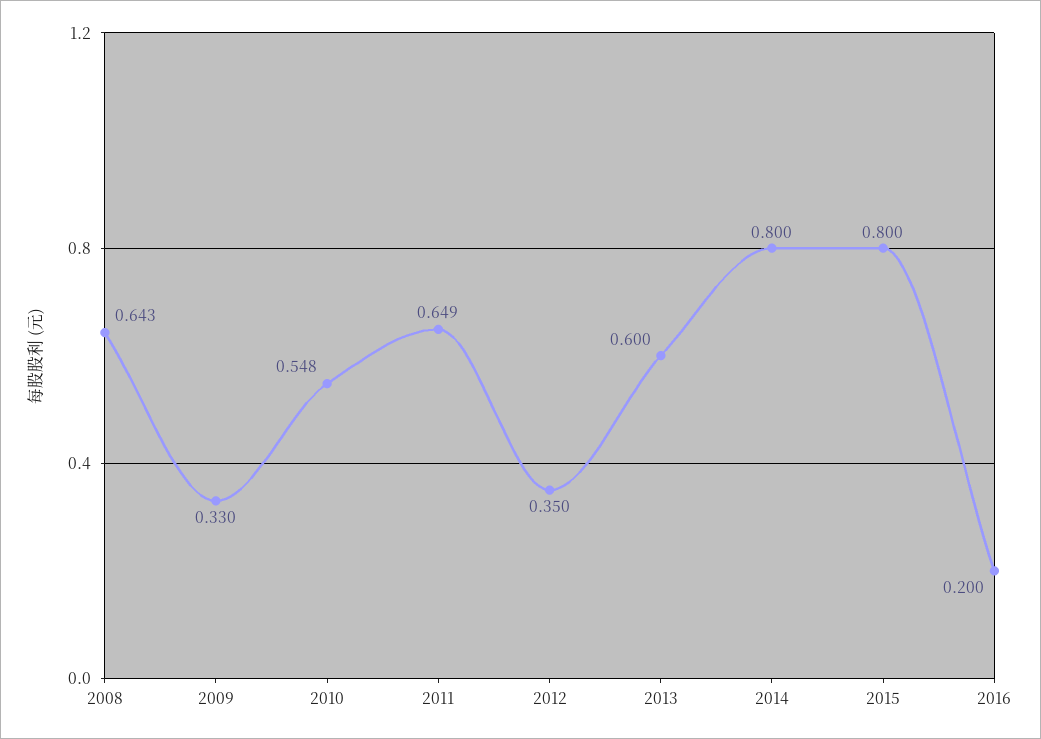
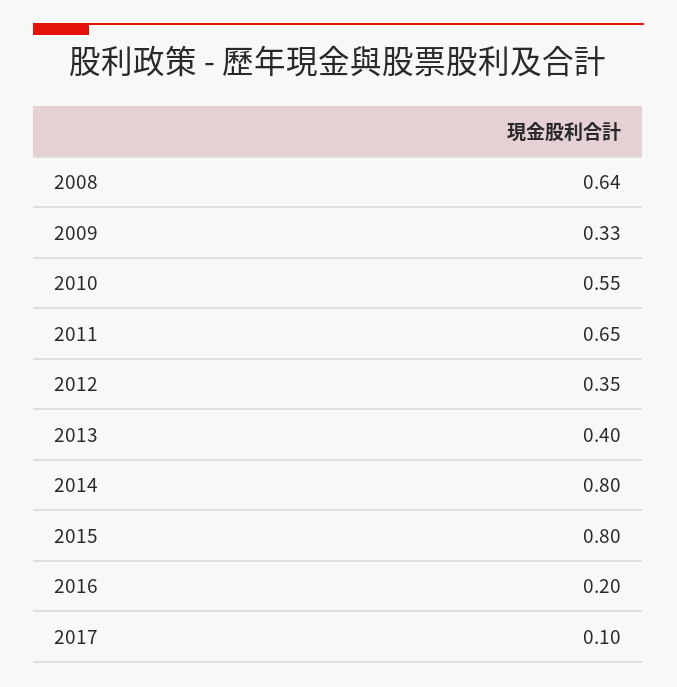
2013: 0.6 -> 0.4
2017: none -> 0.1

